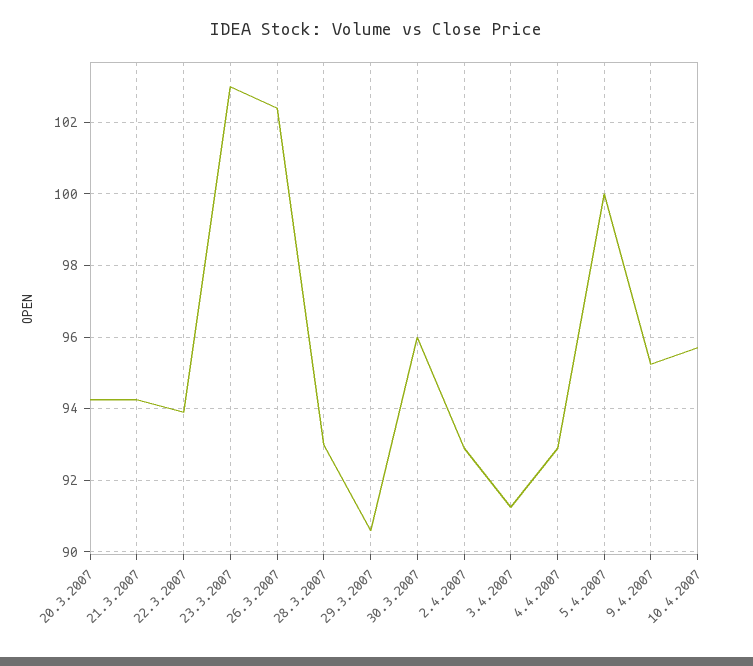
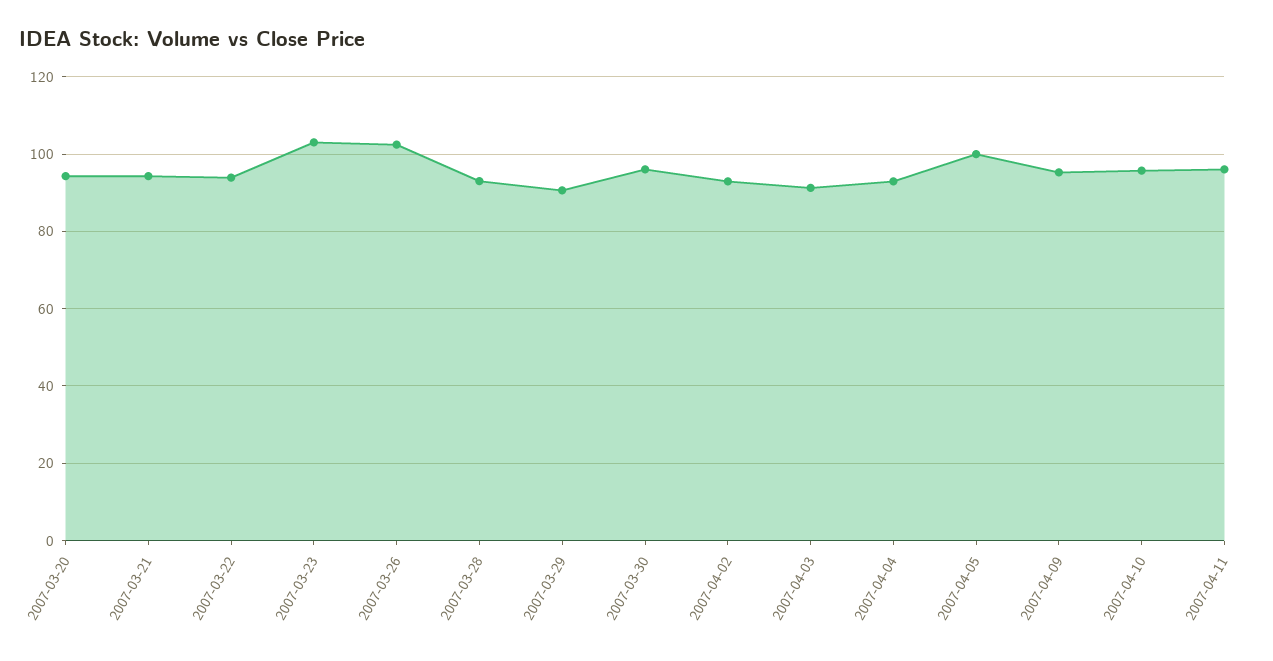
2007-04-11: none -> 96

